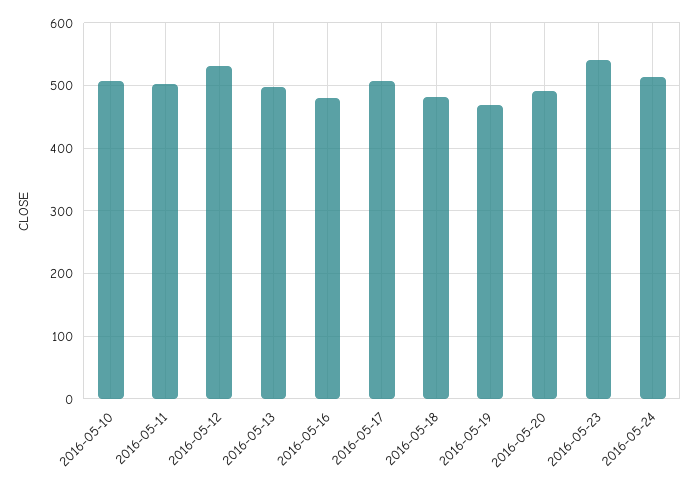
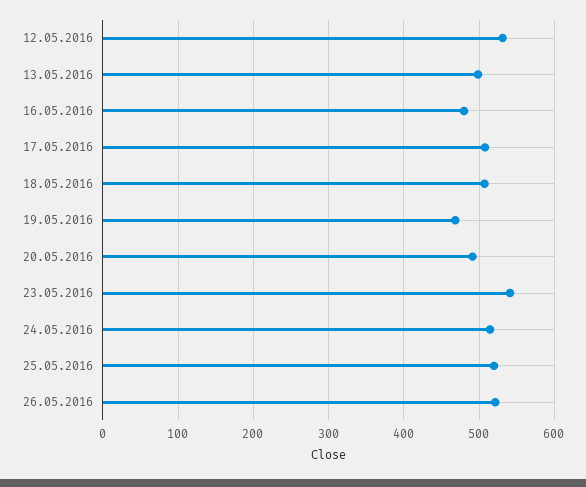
2016-05-10: 510 -> none
2016-05-11: 500 -> none
2016-05-18: 480 -> 510
25.05.2016: none -> 520
26.05.2016: none -> 520

